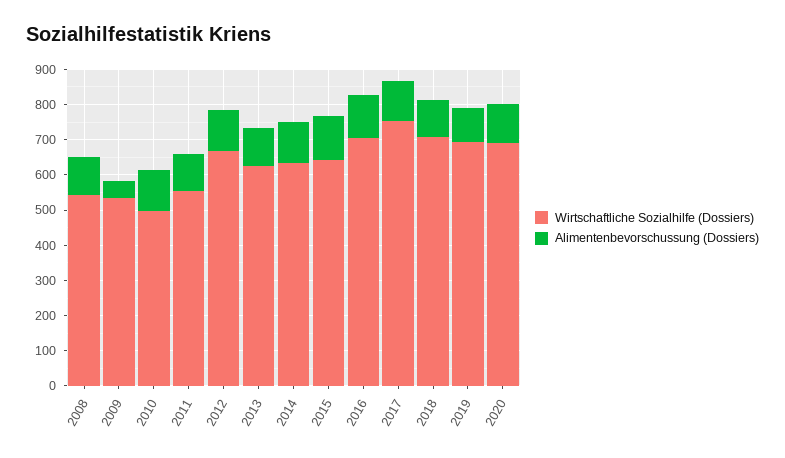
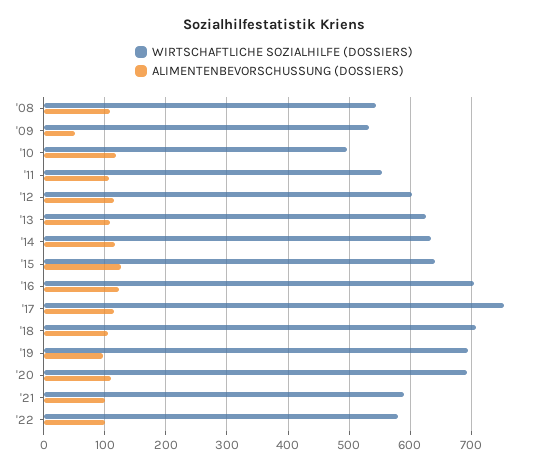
Wirtschaftliche Sozialhilfe (Dossiers), 2012: 675 -> 600
Wirtschaftliche Sozialhilfe (Dossiers), '21: none -> 590
Alimentenbevorschussung (Dossiers), '21: none -> 100
Wirtschaftliche Sozialhilfe (Dossiers), '22: none -> 580
Alimentenbevorschussung (Dossiers), '22: none -> 100

